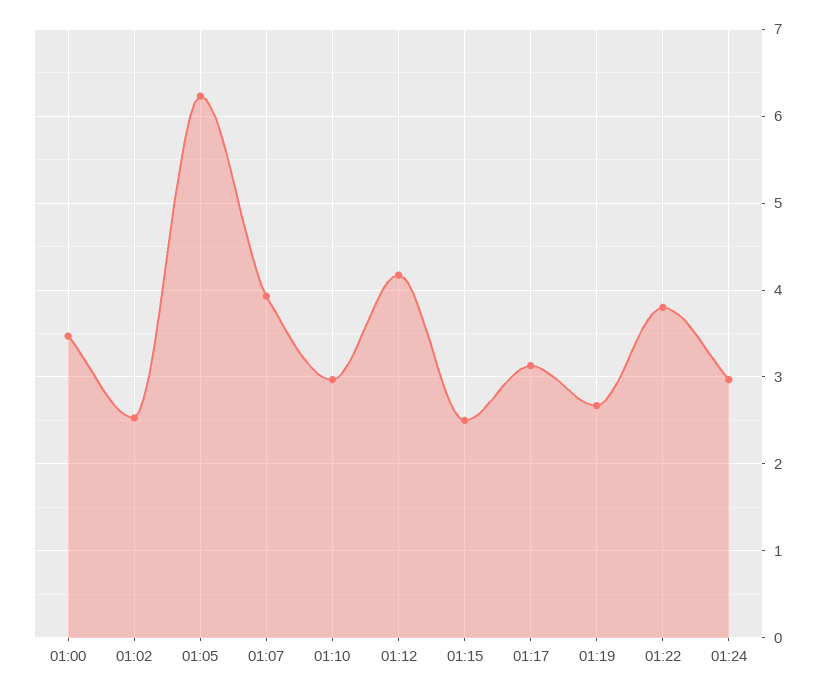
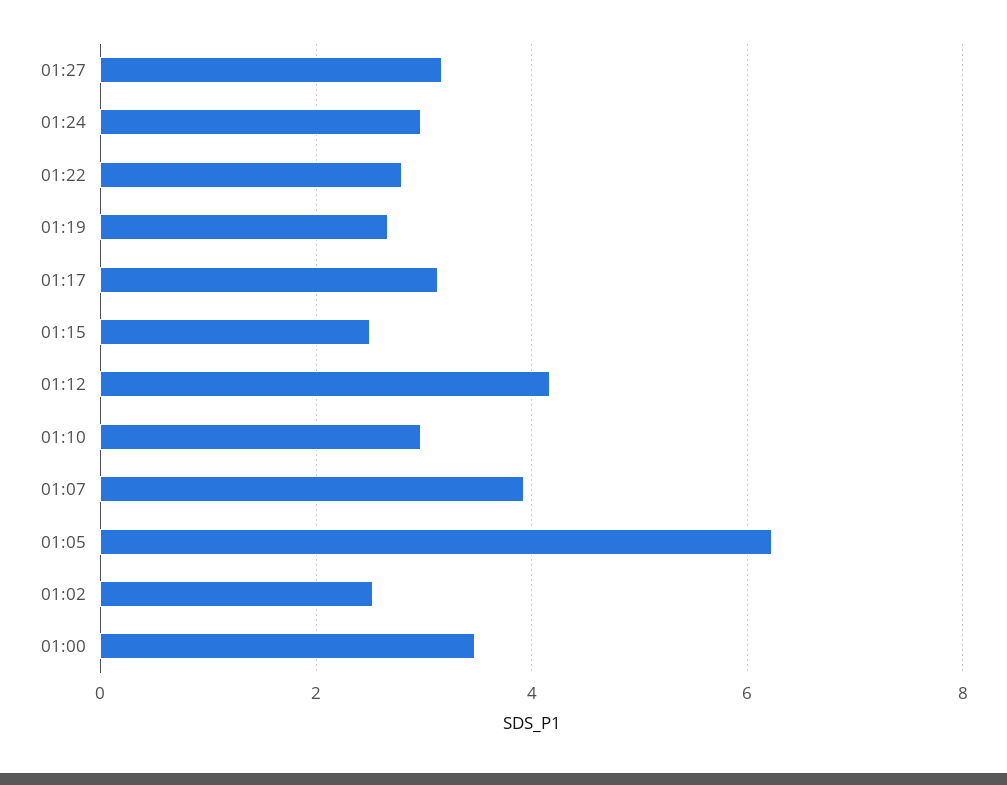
01:22: 3.8 -> 2.8
01:27: none -> 3.2

